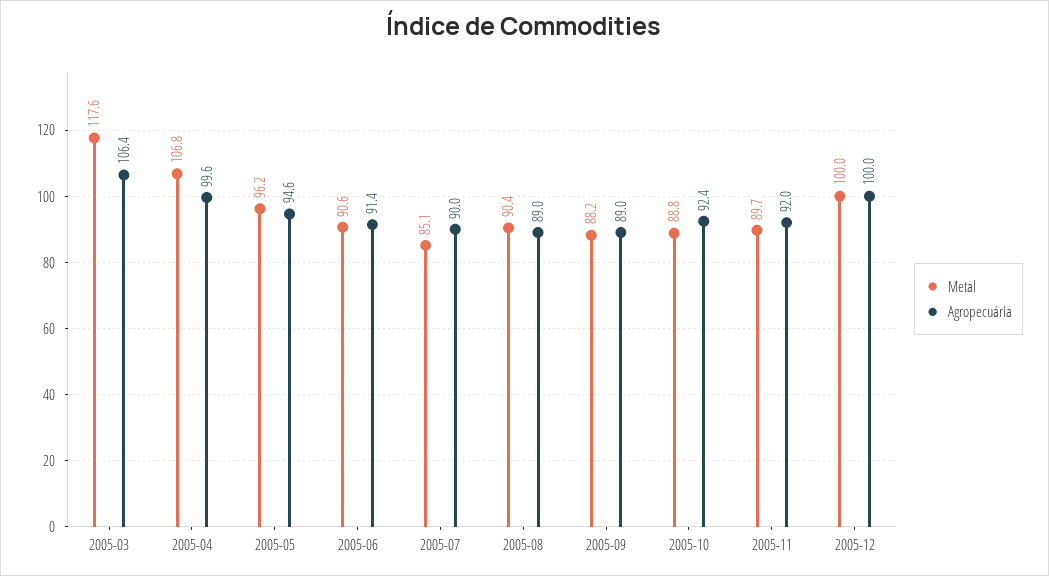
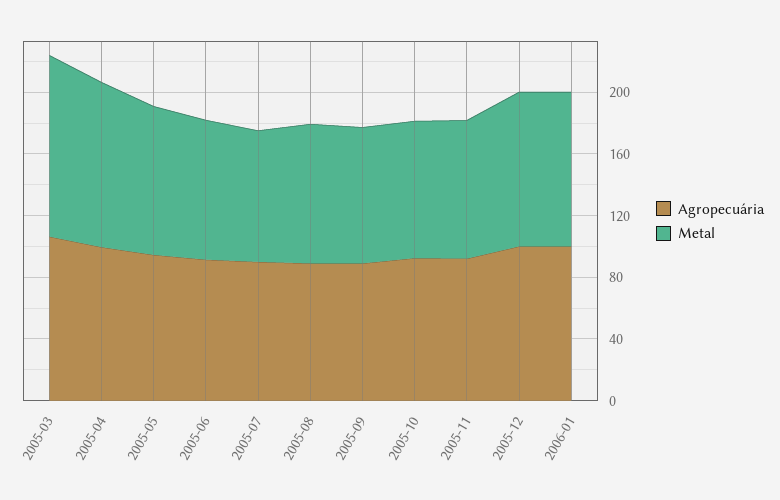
Agropecuária, 2006-01: none -> 100
Metal, 2006-01: none -> 100

